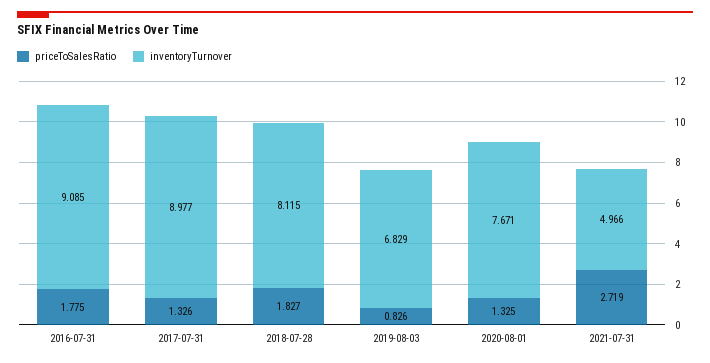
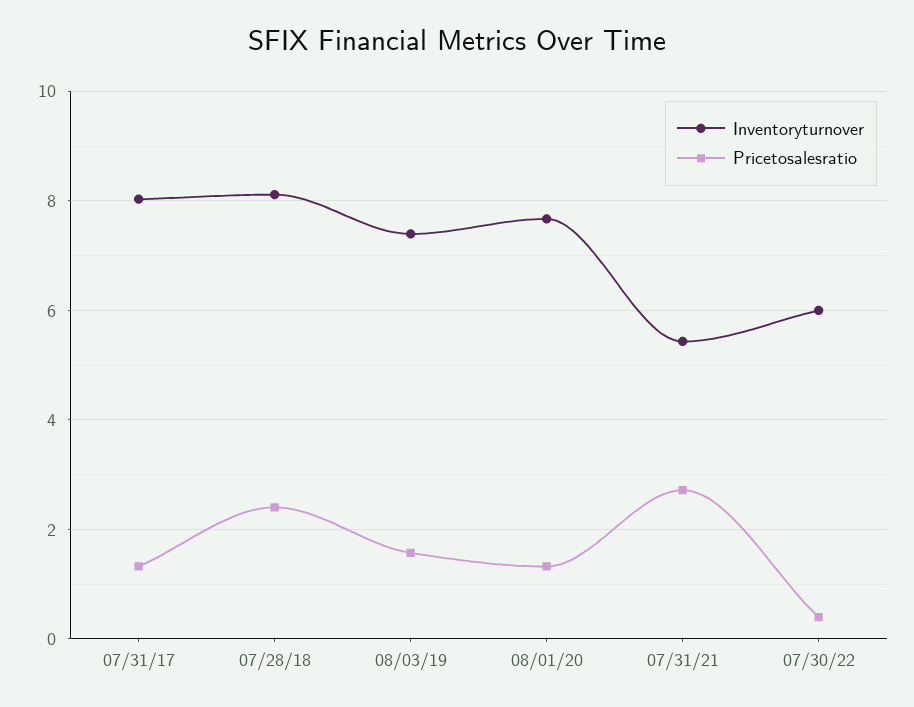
priceToSalesRatio, 2016-07-31: 1.775 -> none
inventoryTurnover, 2016-07-31: 9.085 -> none
inventoryTurnover, 2017-07-31: 8.977 -> 8
priceToSalesRatio, 2018-07-28: 1.827 -> 2.4
priceToSalesRatio, 2019-08-03: 0.826 -> 1.6
inventoryTurnover, 2019-08-03: 6.829 -> 7.4
inventoryTurnover, 2021-07-31: 4.966 -> 5.4
inventoryTurnover, 07/30/22: none -> 6
priceToSalesRatio, 07/30/22: none -> 0.4

